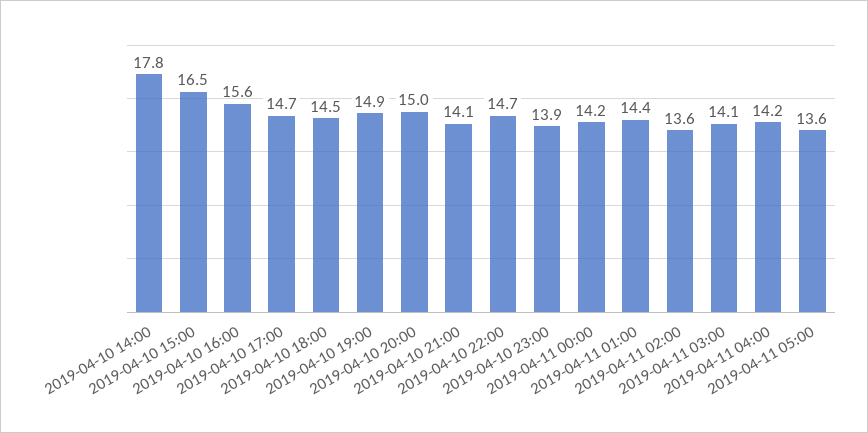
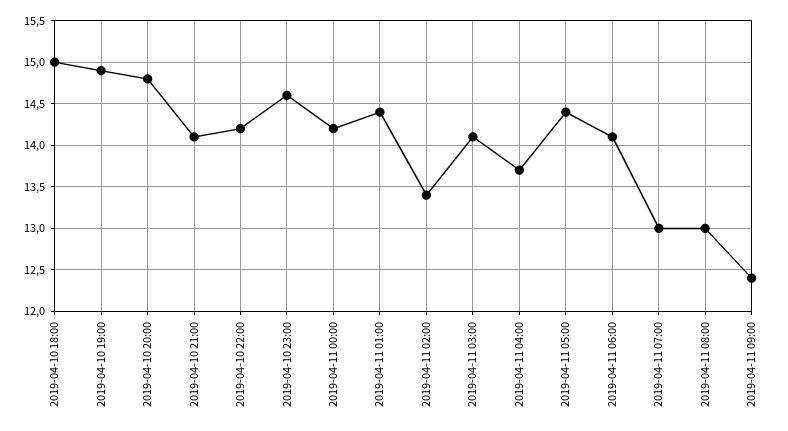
2019-04-10 14:00: 17.8 -> none
2019-04-10 15:00: 16.5 -> none
2019-04-10 16:00: 15.6 -> none
2019-04-10 17:00: 14.7 -> none
2019-04-10 18:00: 14.5 -> 15
2019-04-10 20:00: 15 -> 14.8
2019-04-10 22:00: 14.7 -> 14.2
2019-04-10 23:00: 13.9 -> 14.6
2019-04-11 02:00: 13.6 -> 13.4
2019-04-11 04:00: 14.2 -> 13.7
2019-04-11 05:00: 13.6 -> 14.4
2019-04-11 06:00: none -> 14.1
2019-04-11 07:00: none -> 13
2019-04-11 08:00: none -> 13
2019-04-11 09:00: none -> 12.4

